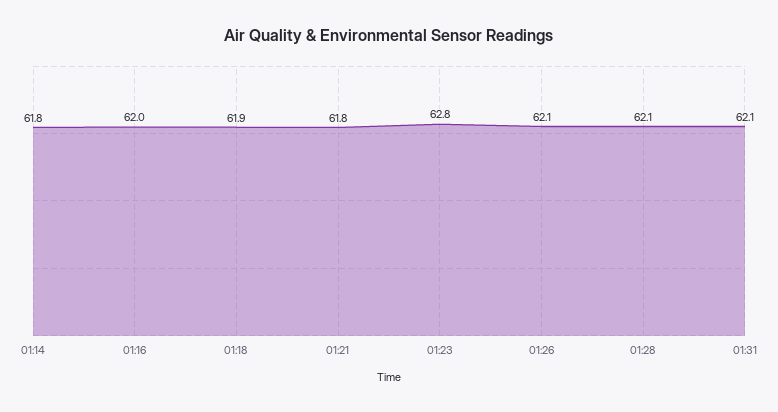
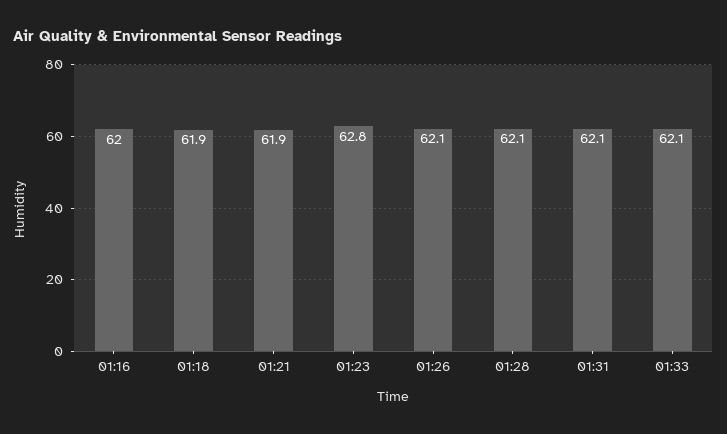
01:14: 61.8 -> none
01:21: 61.8 -> 61.9
01:33: none -> 62.1

